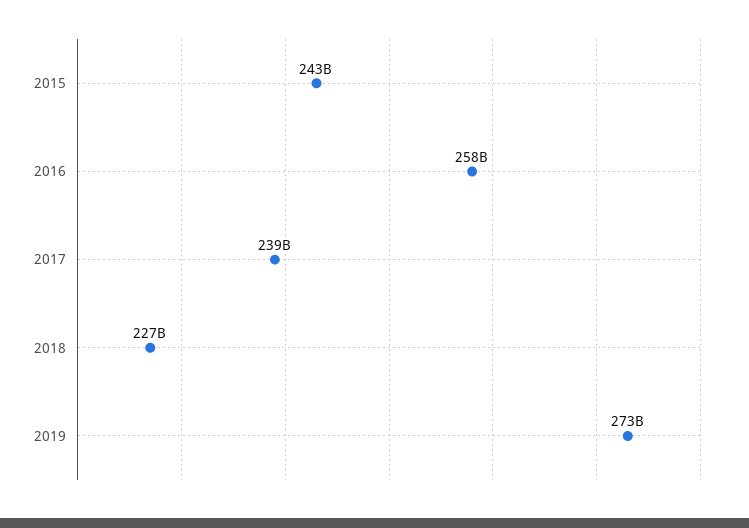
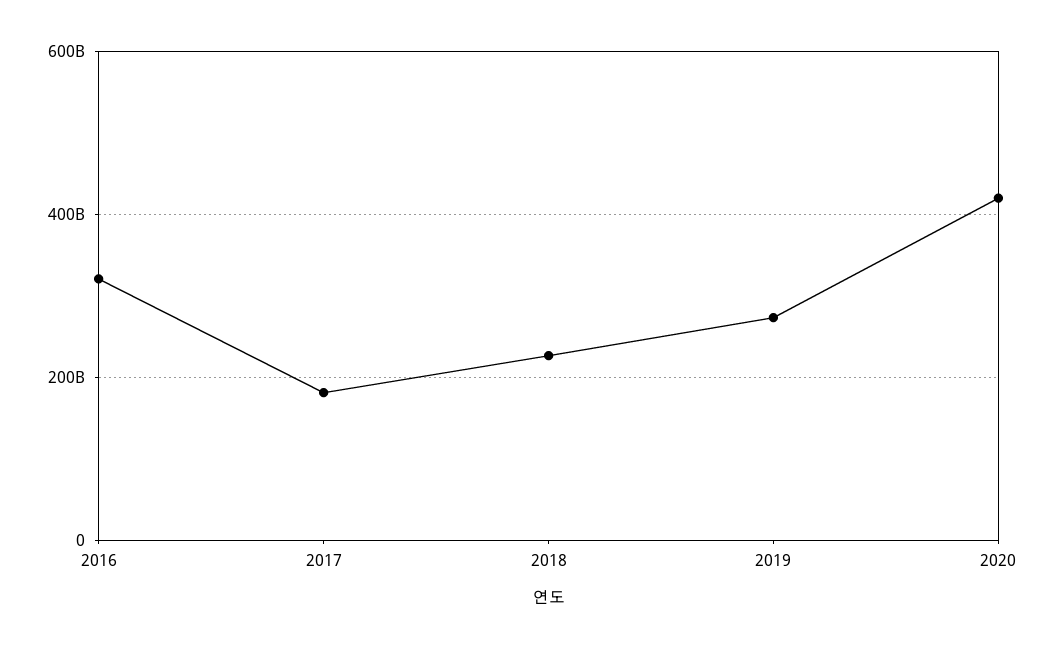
2015: 243000000000 -> none
2016: 258000000000 -> 320000000000
2017: 239000000000 -> 180000000000
2020: none -> 420000000000

